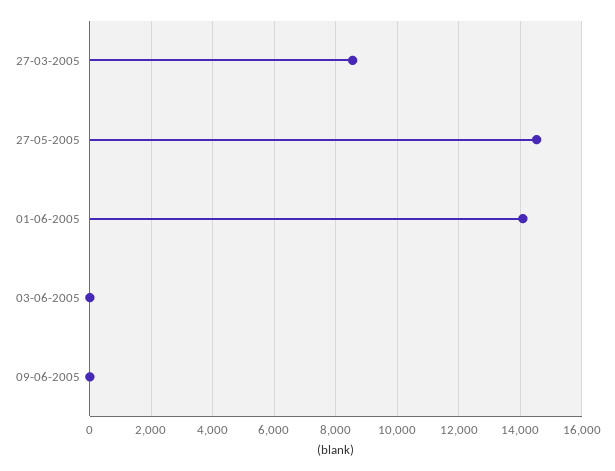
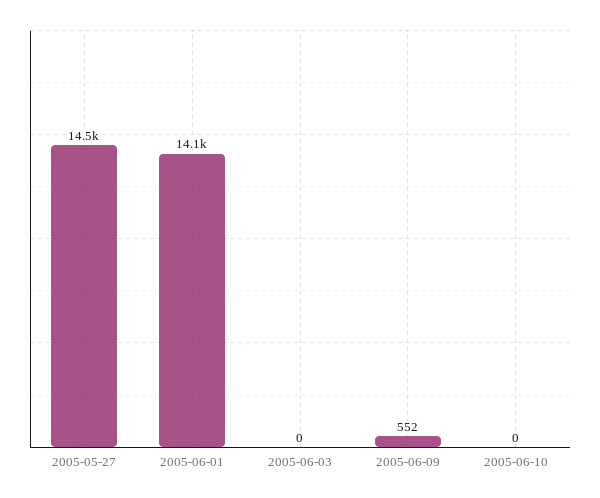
27-03-2005: 8600 -> none
09-06-2005: 0 -> 552
2005-06-10: none -> 0

